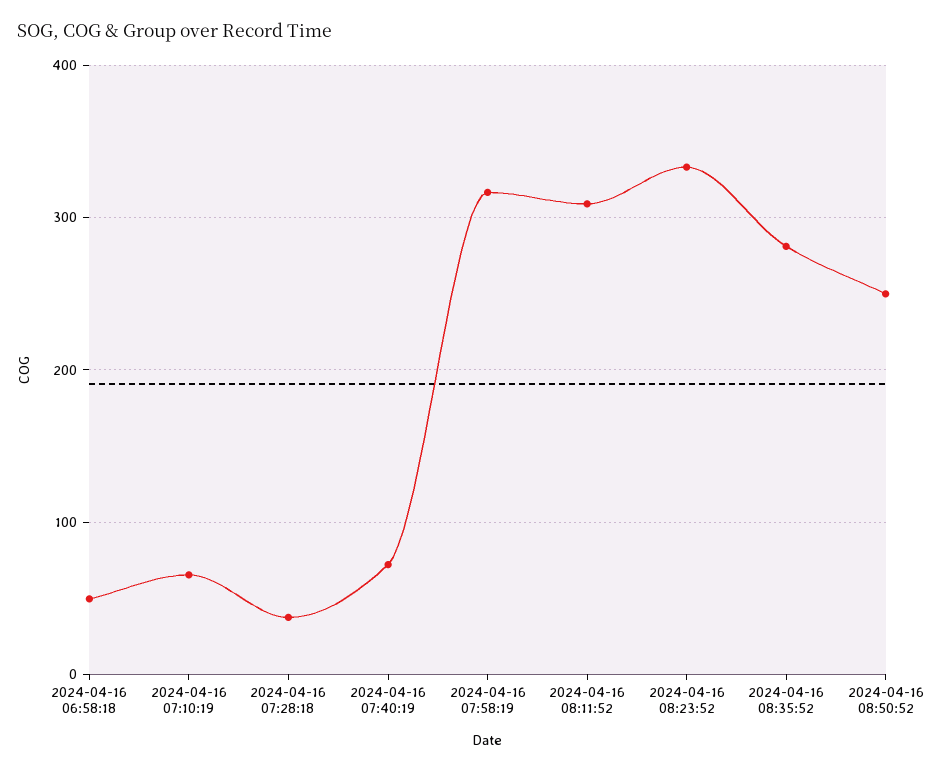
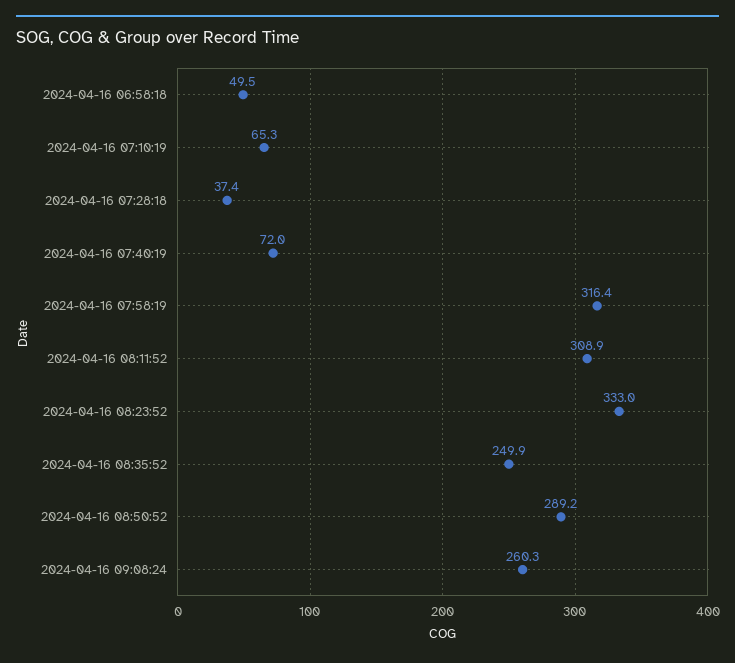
2024-04-16 08:35:52: 280 -> 249.9
2024-04-16 08:50:52: 250 -> 289.2
2024-04-16 09:08:24: none -> 260.3

